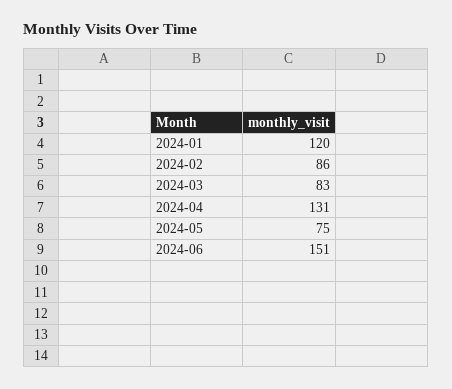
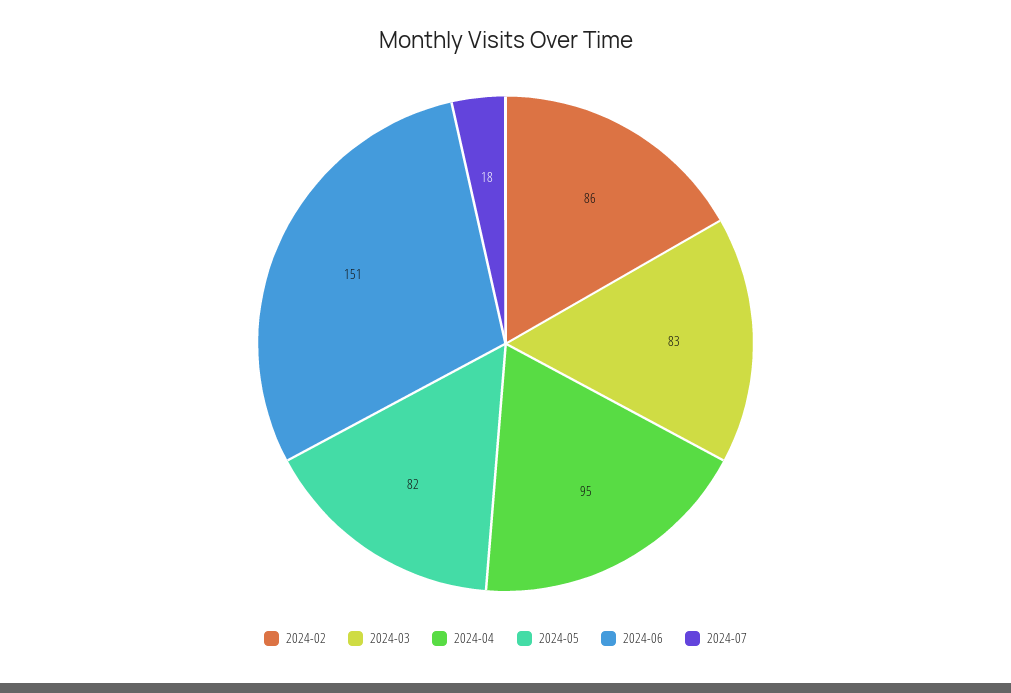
2024-01: 120 -> none
2024-04: 131 -> 95
2024-05: 75 -> 82
2024-07: none -> 18

